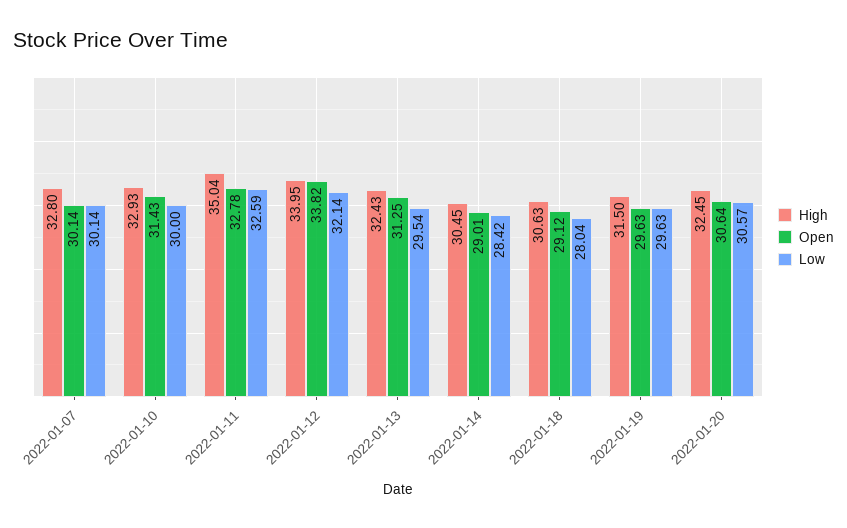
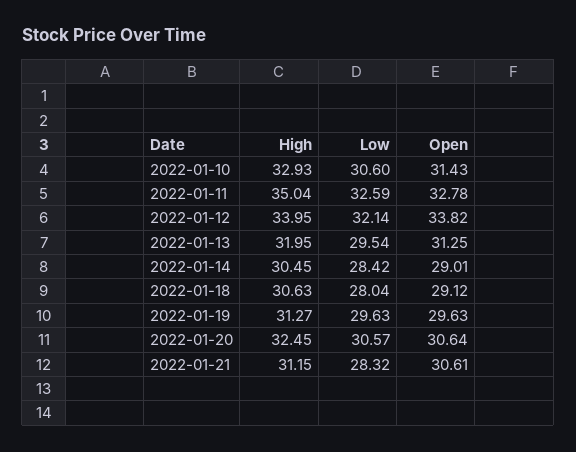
High, 2022-01-07: 32.8 -> none
Open, 2022-01-07: 30.14 -> none
Low, 2022-01-07: 30.14 -> none
Low, 2022-01-10: 30 -> 30.6
High, 2022-01-13: 32.43 -> 31.95
High, 2022-01-19: 31.5 -> 31.27
High, 2022-01-21: none -> 31.15
Low, 2022-01-21: none -> 28.32
Open, 2022-01-21: none -> 30.61

